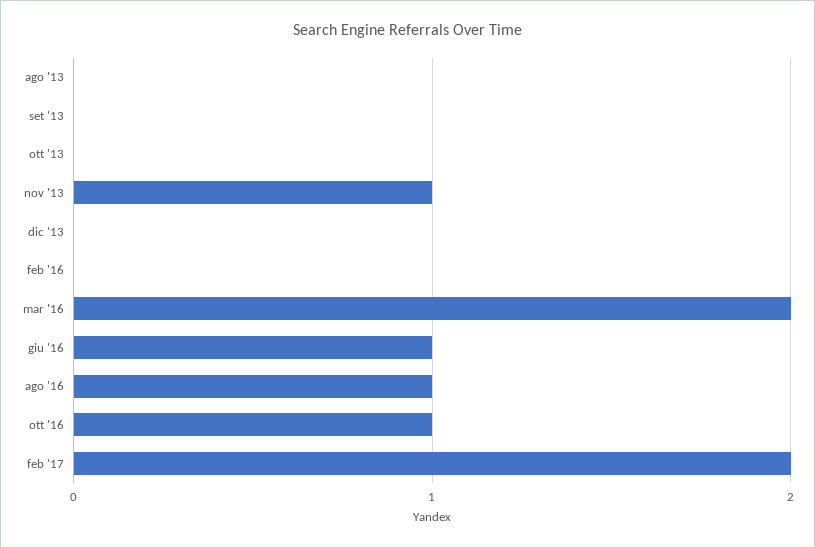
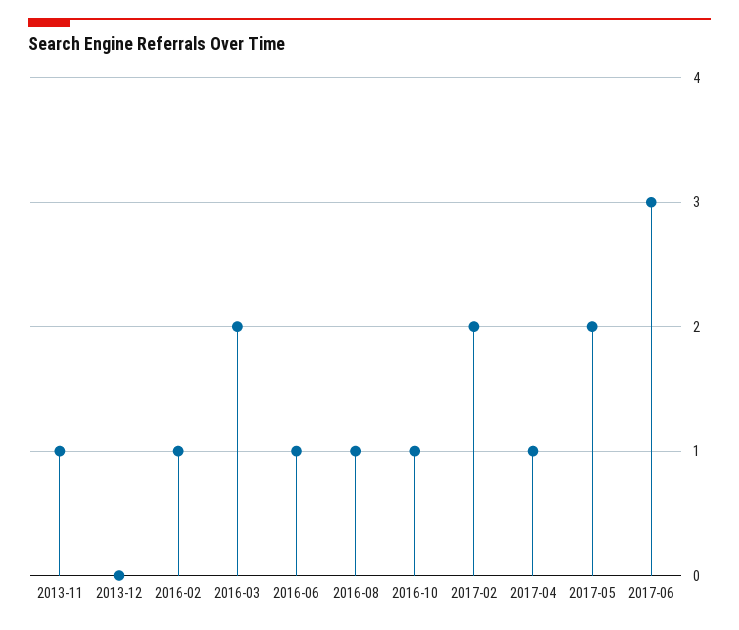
ago '13: 0 -> none
set '13: 0 -> none
ott '13: 0 -> none
feb '16: 0 -> 1
2017-04: none -> 1
2017-05: none -> 2
2017-06: none -> 3

